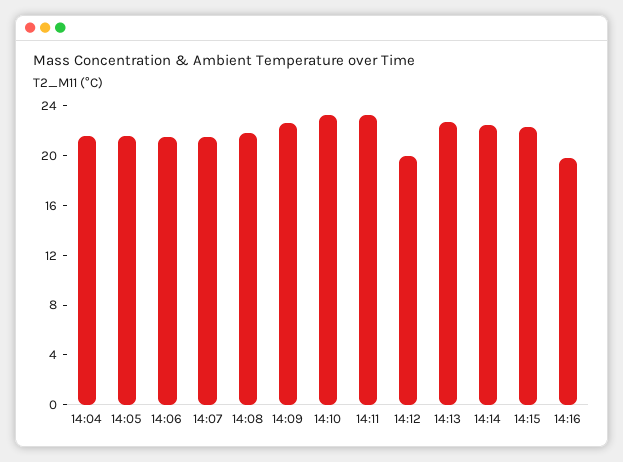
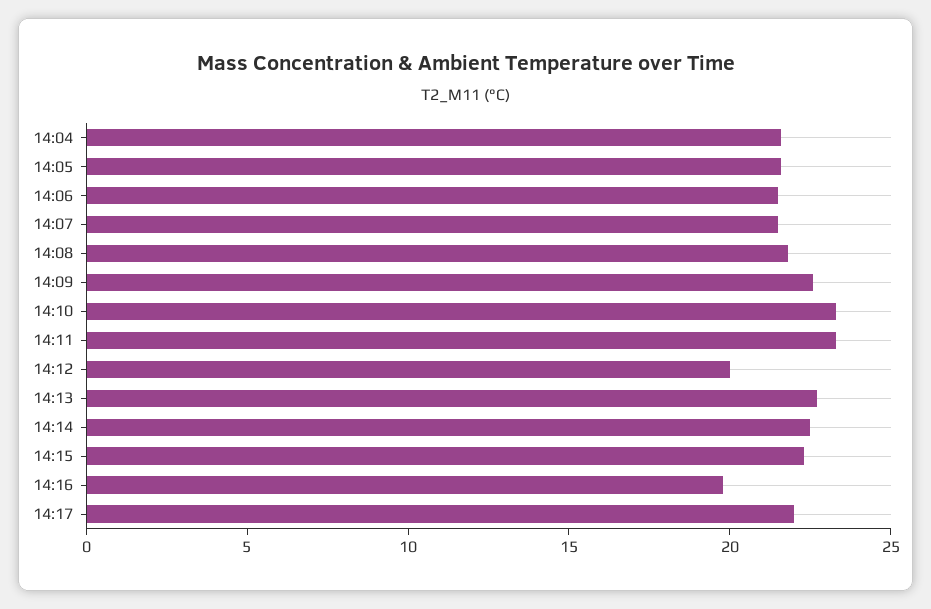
14:17: none -> 22

